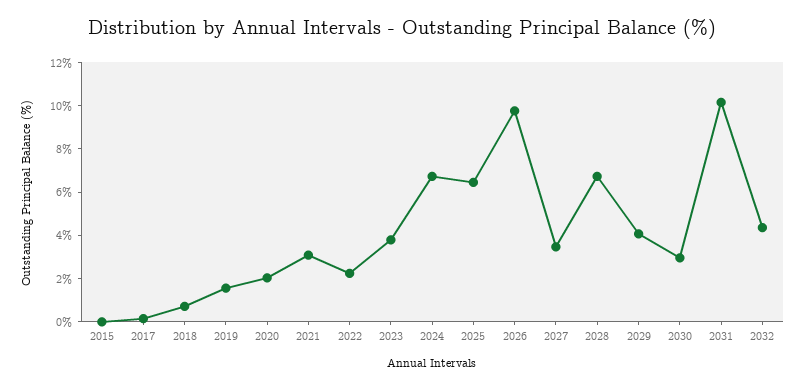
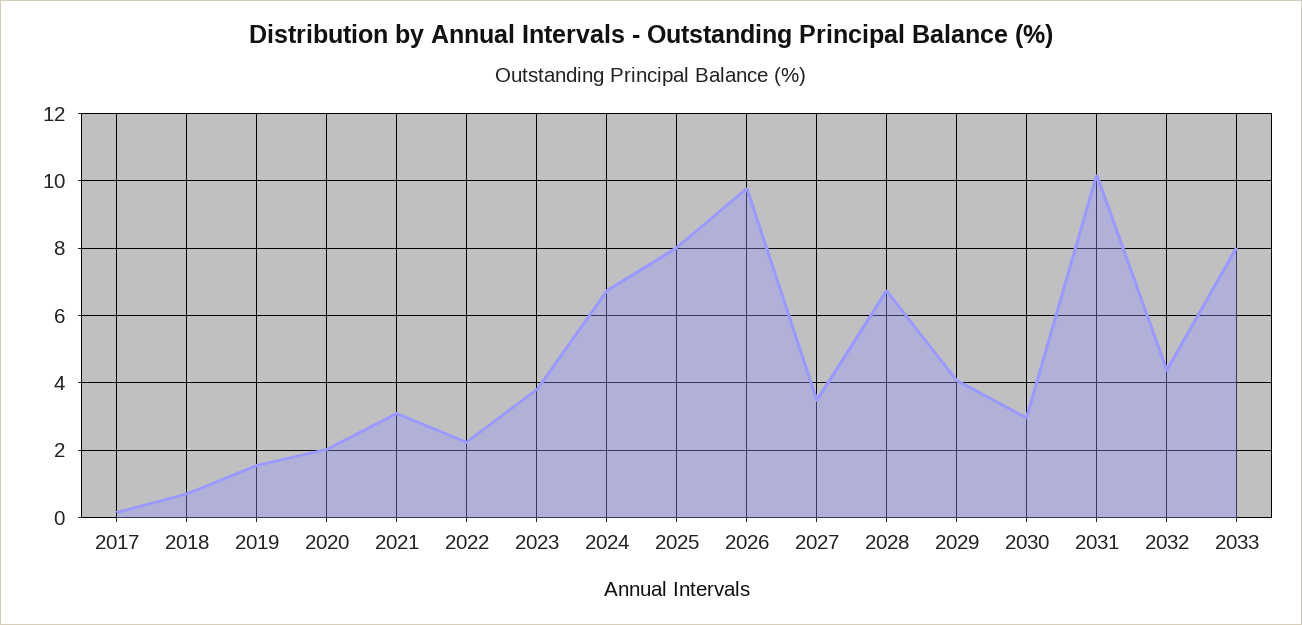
2015: 0 -> none
2025: 6.5 -> 8
2033: none -> 8

